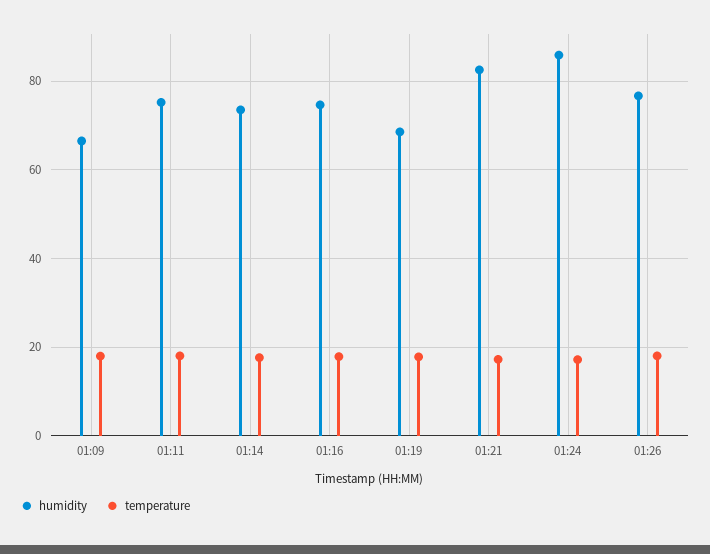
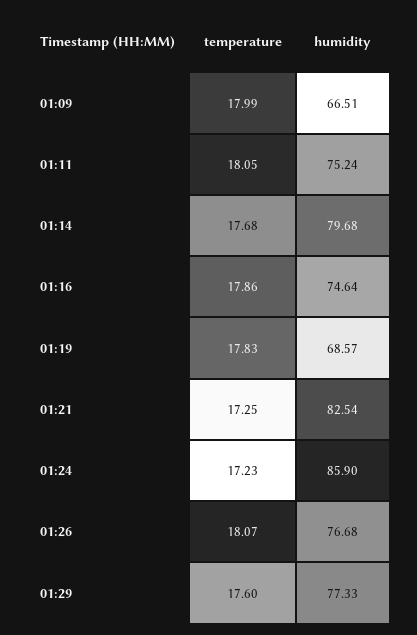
humidity, 01:14: 74 -> 79.68
temperature, 01:29: none -> 17.6
humidity, 01:29: none -> 77.33

